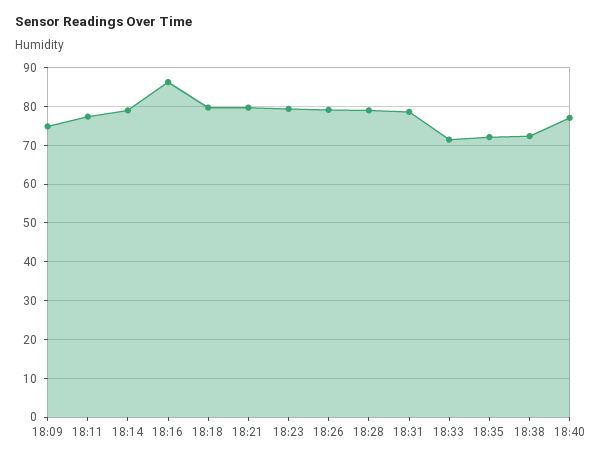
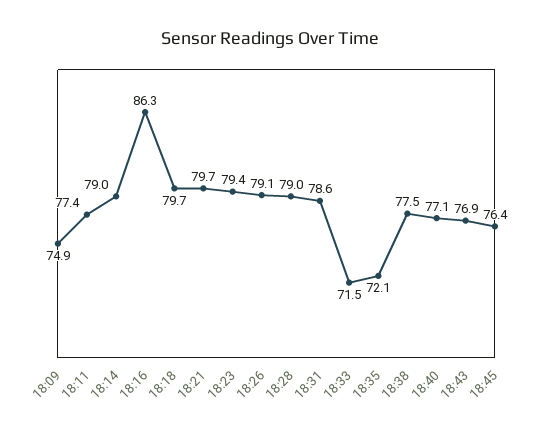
18:38: 72 -> 77.5
18:43: none -> 76.9
18:45: none -> 76.4

